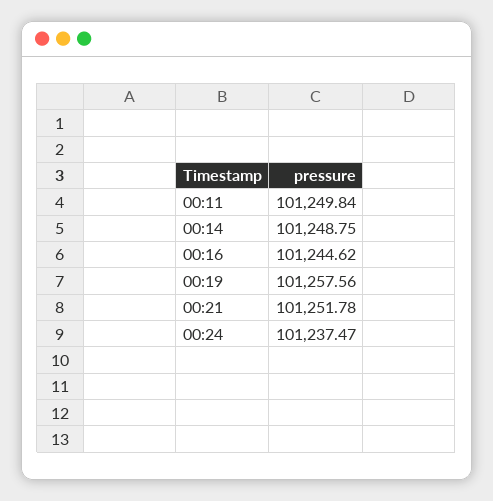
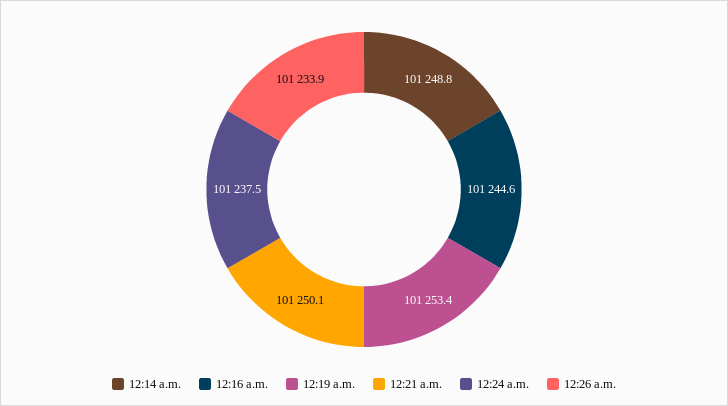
00:11: 101249.84 -> none
00:19: 101257.56 -> 101253.4
00:21: 101251.78 -> 101250.1
12:26 a.m.: none -> 101233.9

